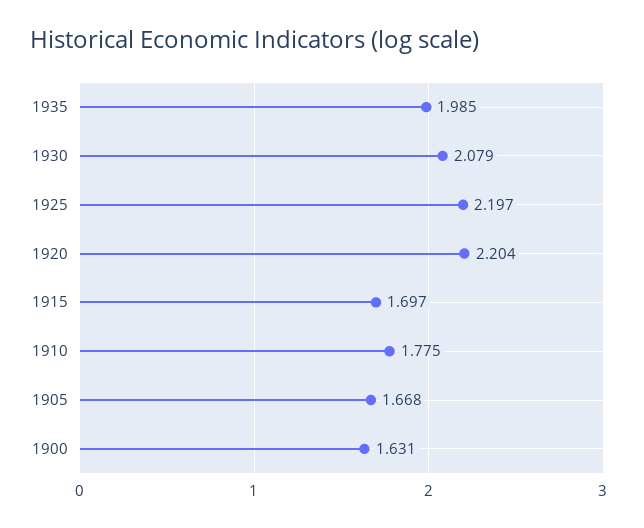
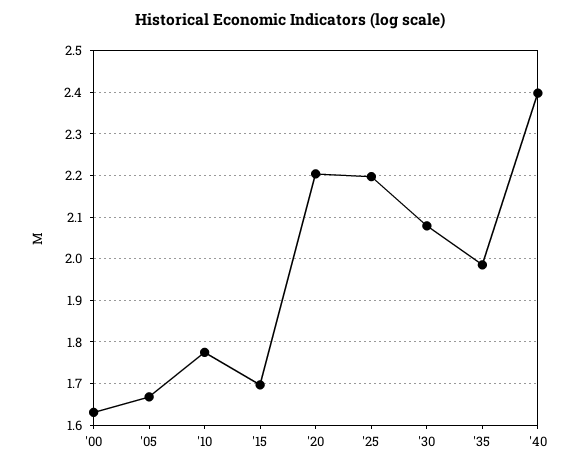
'40: none -> 2.4

